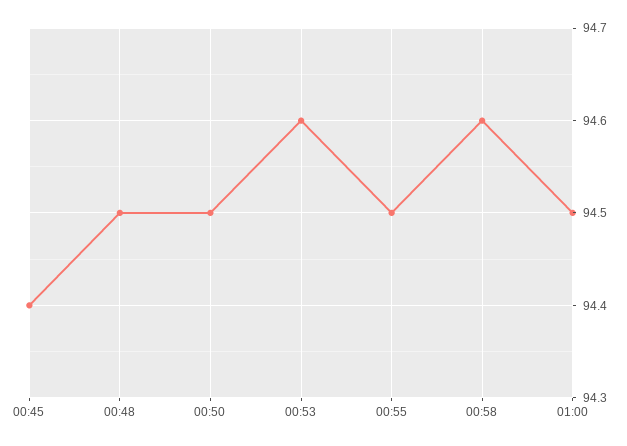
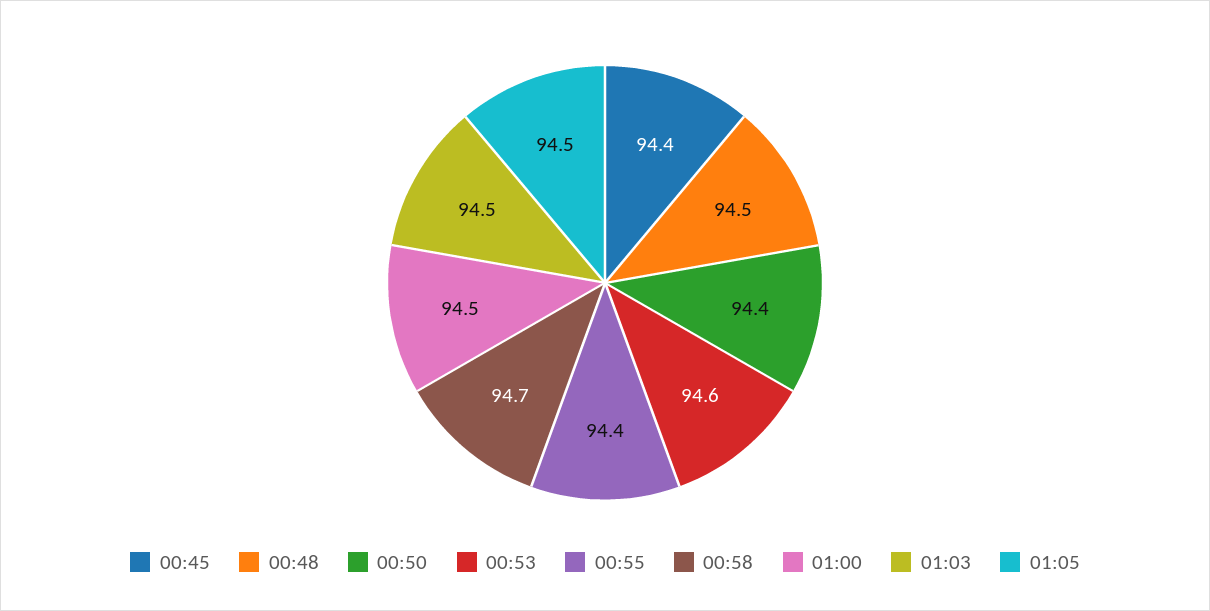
00:50: 94.5 -> 94.4
00:55: 94.5 -> 94.4
00:58: 94.6 -> 94.7
01:03: none -> 94.5
01:05: none -> 94.5

